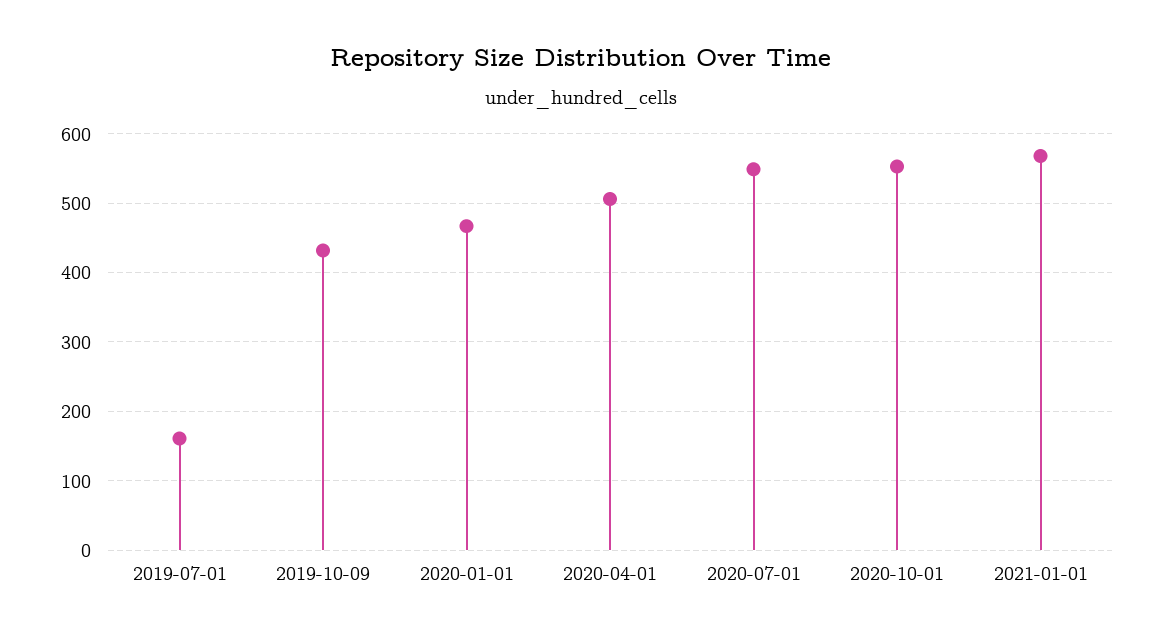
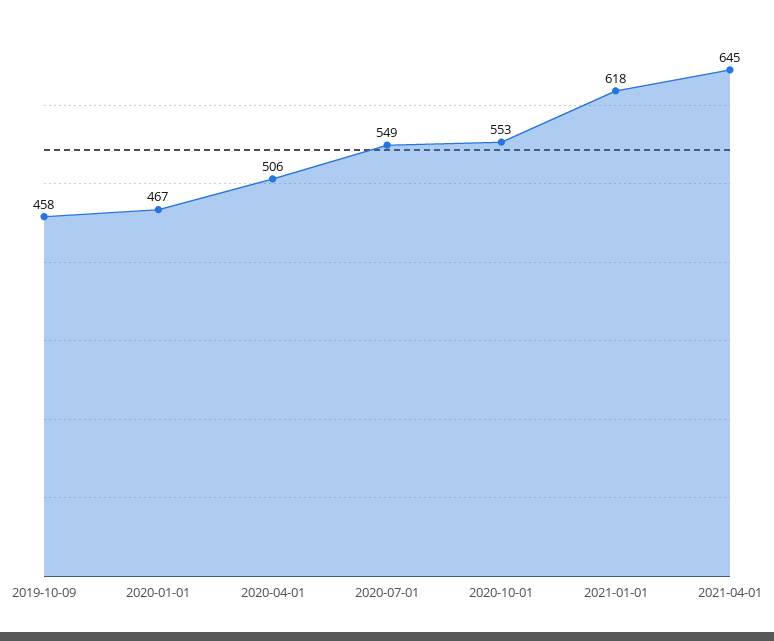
2019-07-01: 160 -> none
2019-10-09: 430 -> 458
2021-01-01: 570 -> 618
2021-04-01: none -> 645

